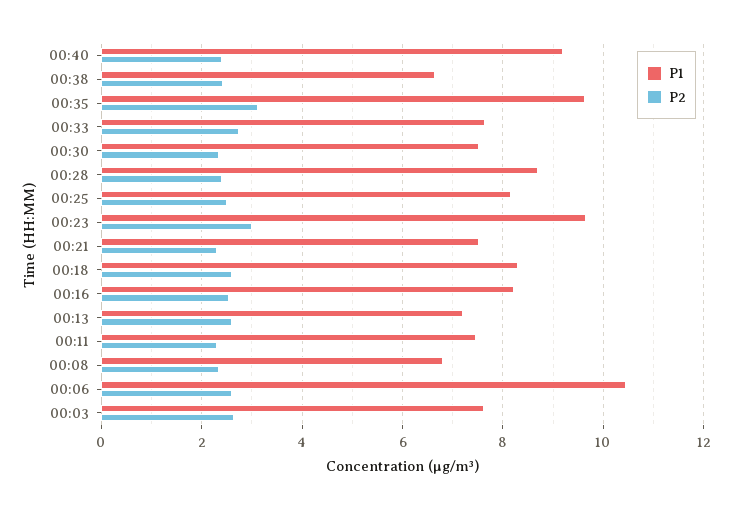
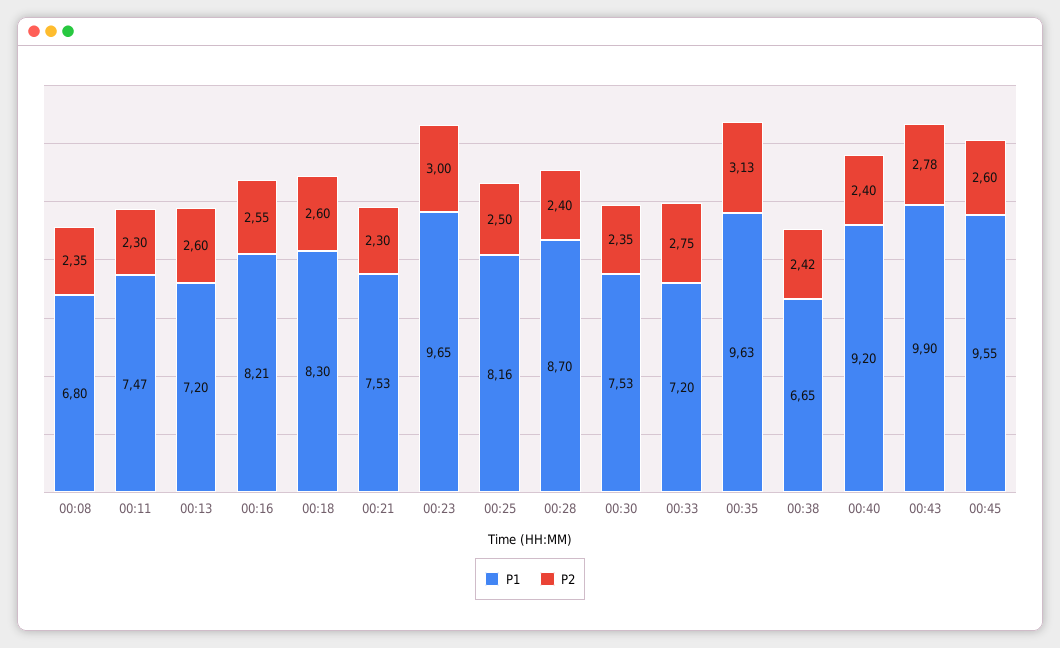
P1, 00:33: 7.6 -> 7.2
P1, 00:06: 10.4 -> none
P2, 00:06: 2.6 -> none
P1, 00:03: 7.6 -> none
P2, 00:03: 2.6 -> none
P1, 00:43: none -> 9.9
P2, 00:43: none -> 2.78
P1, 00:45: none -> 9.55
P2, 00:45: none -> 2.6

